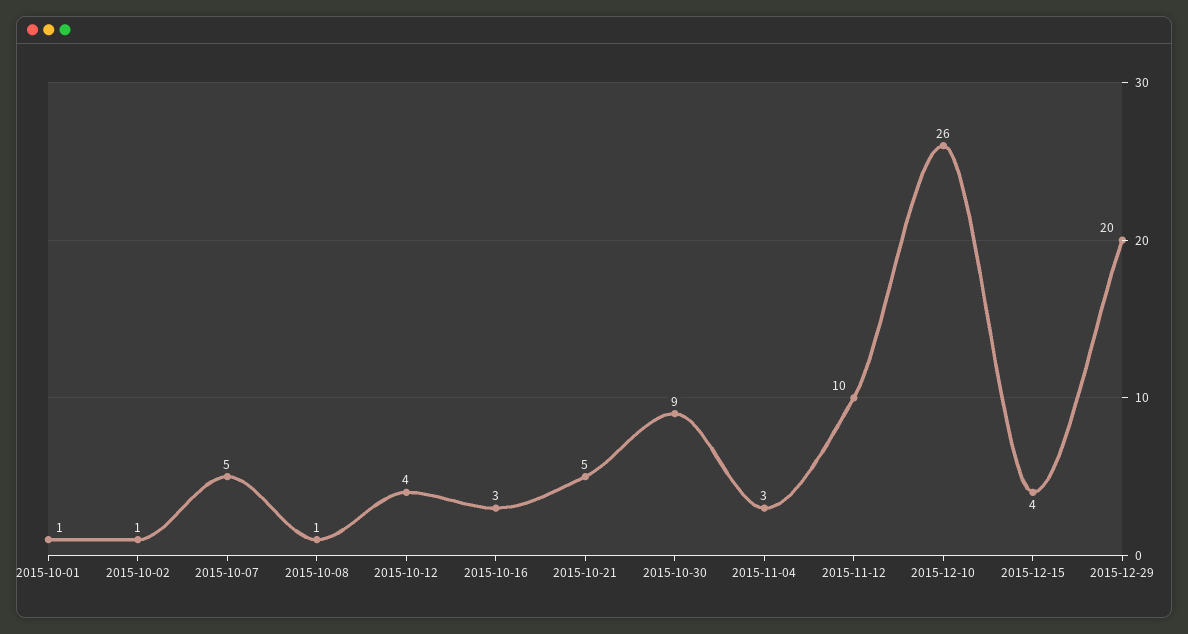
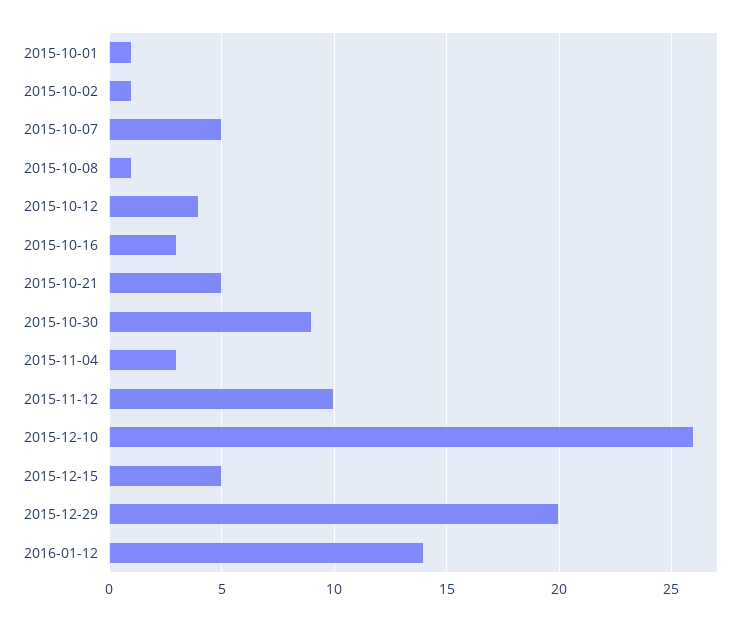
2015-12-15: 4 -> 5
2016-01-12: none -> 14

